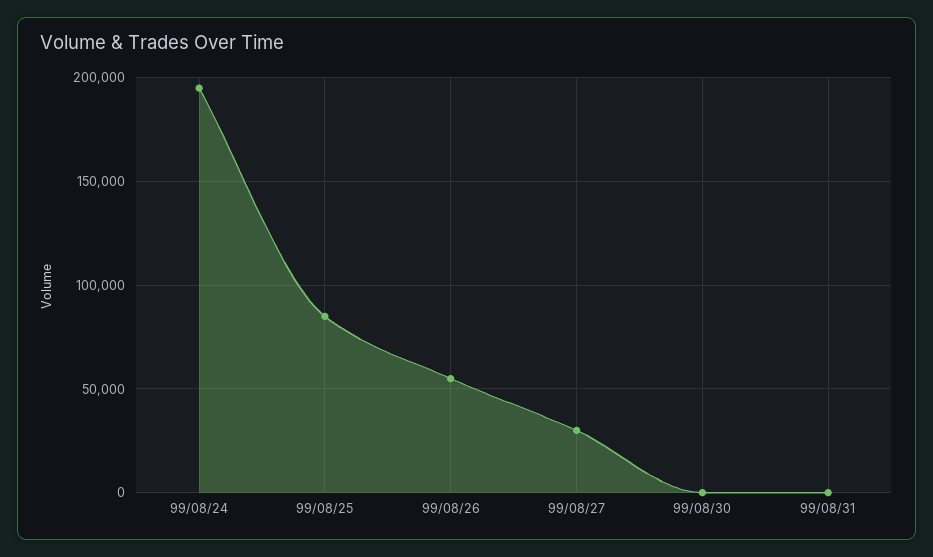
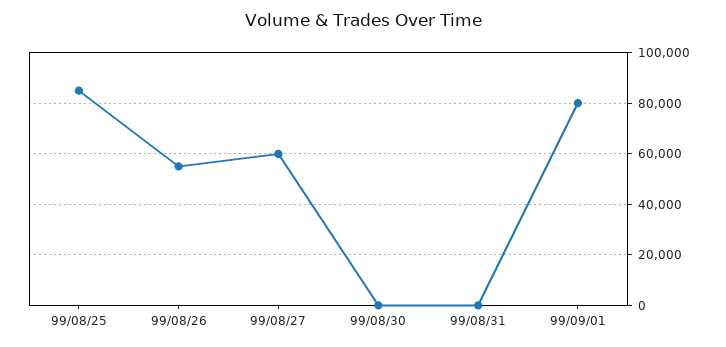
99/08/24: 195000 -> none
99/08/27: 30000 -> 60000
99/09/01: none -> 80000

